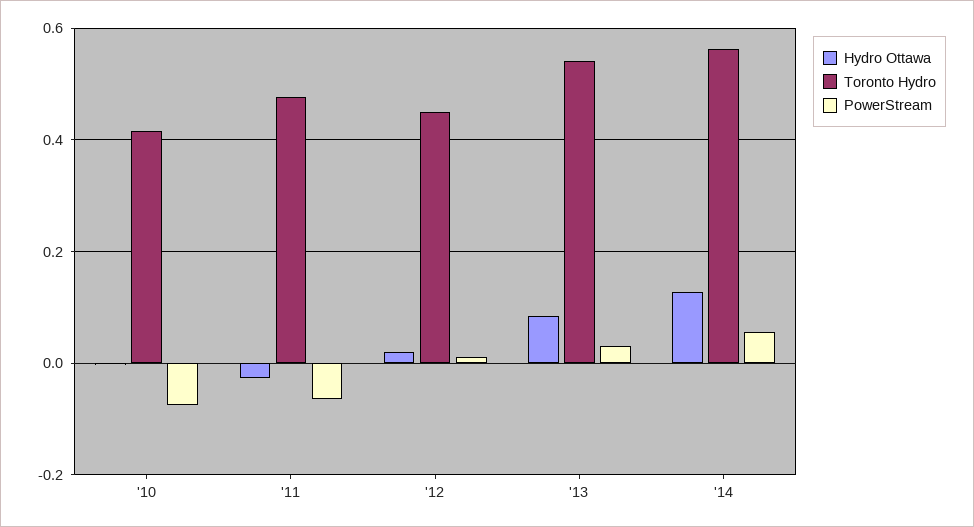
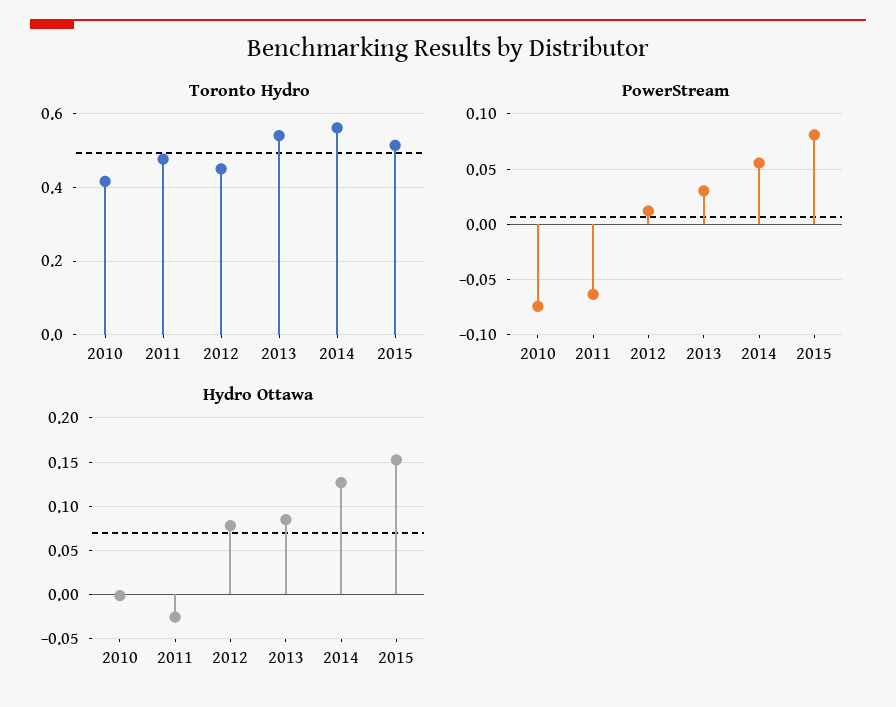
Hydro Ottawa, '12: 0.02 -> 0.08
Toronto Hydro, 2015: none -> 0.52
PowerStream, 2015: none -> 0.08
Hydro Ottawa, 2015: none -> 0.15

